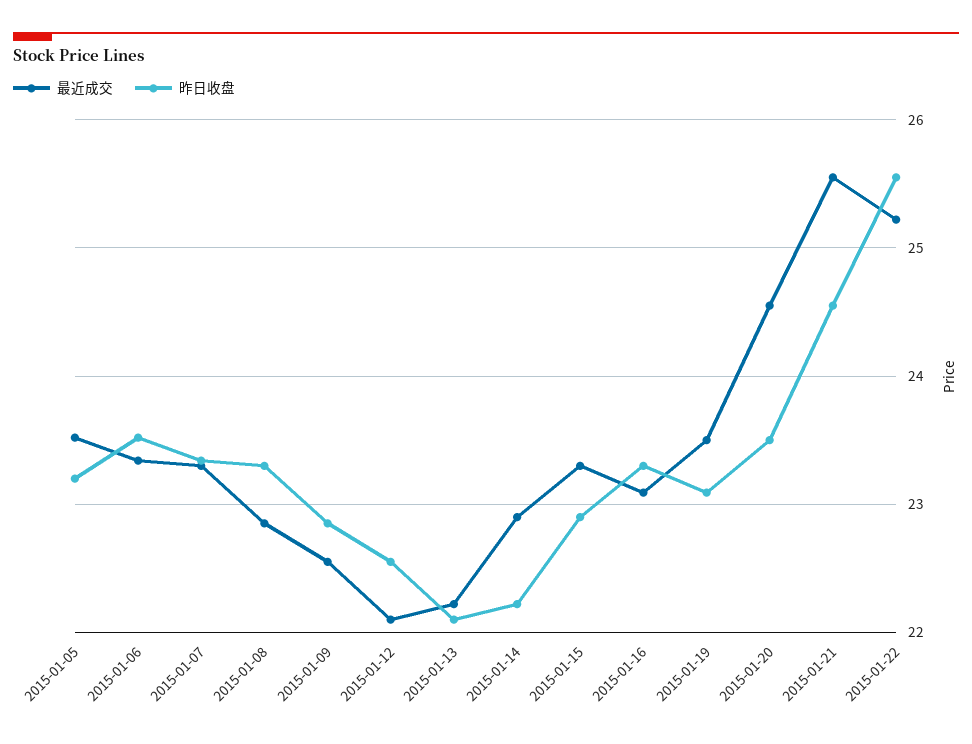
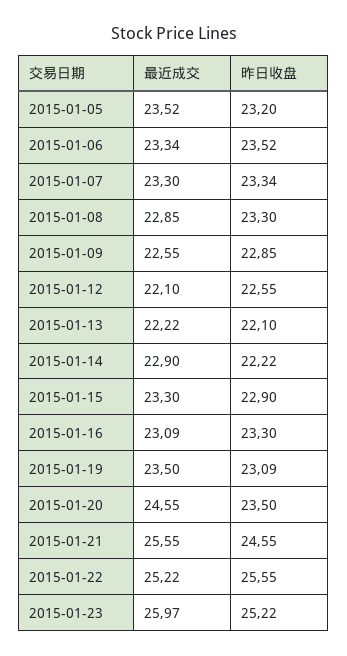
最近成交, 2015-01-23: none -> 25.97
昨日收盘, 2015-01-23: none -> 25.22

